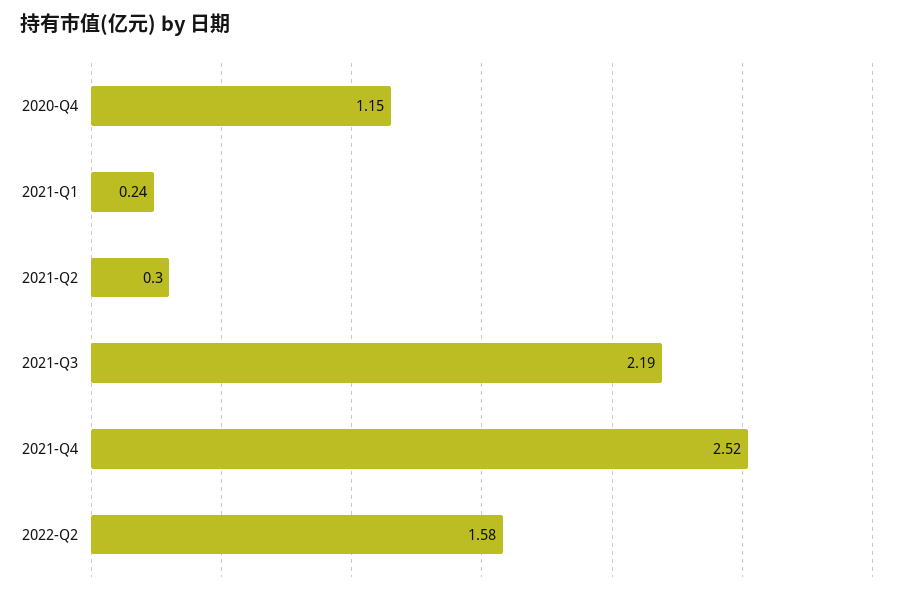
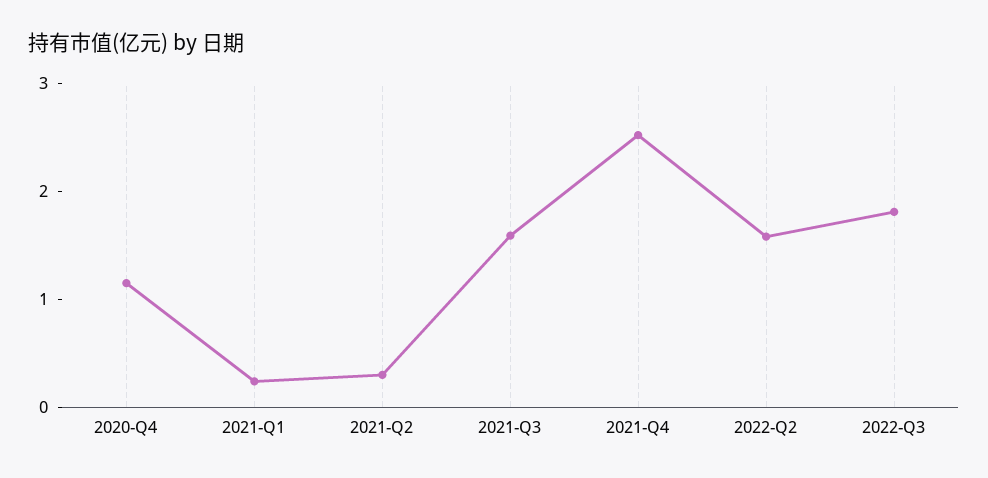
2021-Q3: 2.19 -> 1.6
2022-Q3: none -> 1.8

